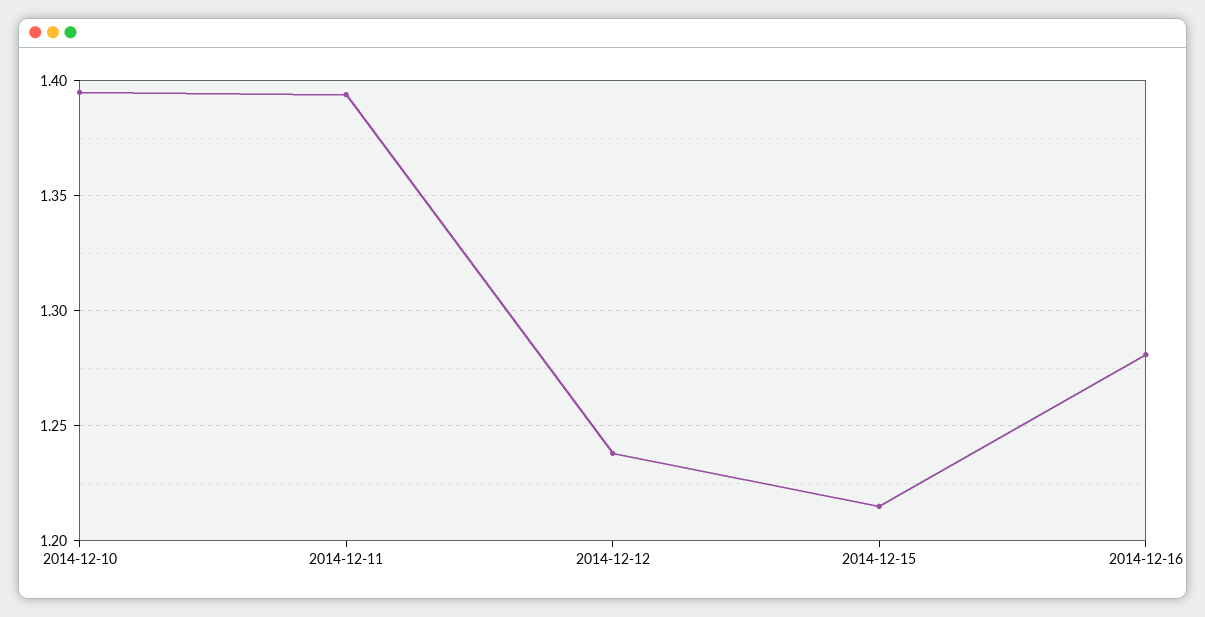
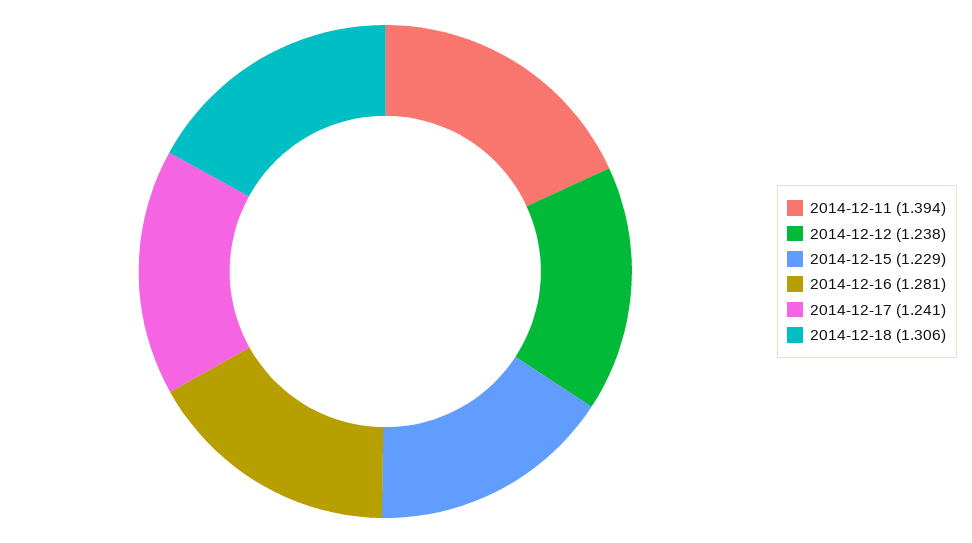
2014-12-10: 1.395 -> none
2014-12-15: 1.215 -> 1.229
2014-12-17: none -> 1.241
2014-12-18: none -> 1.306

